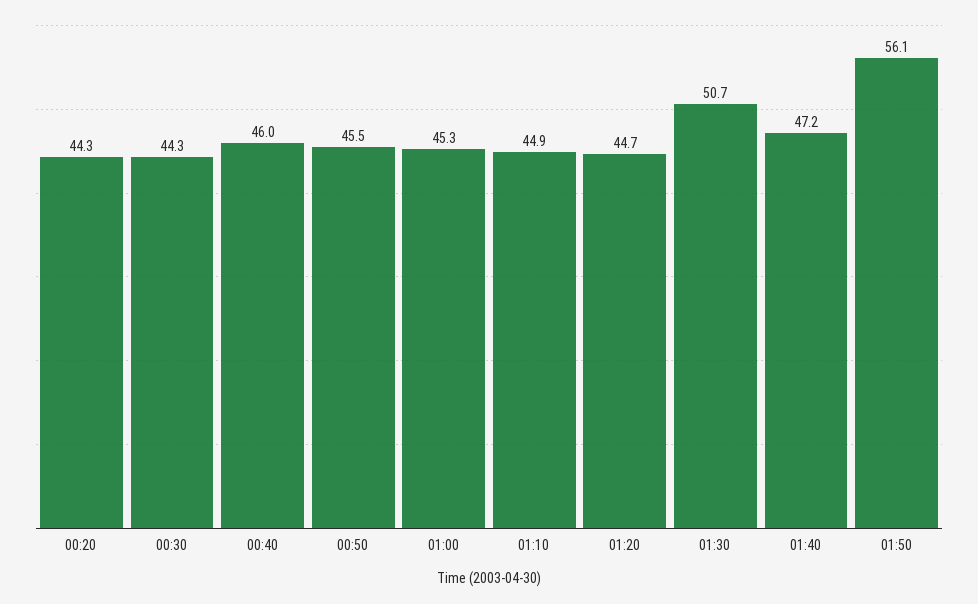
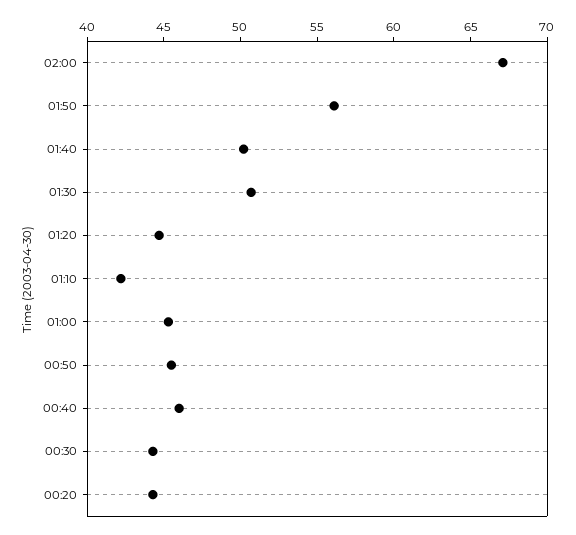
01:10: 44.9 -> 42
01:40: 47.2 -> 50
02:00: none -> 67

